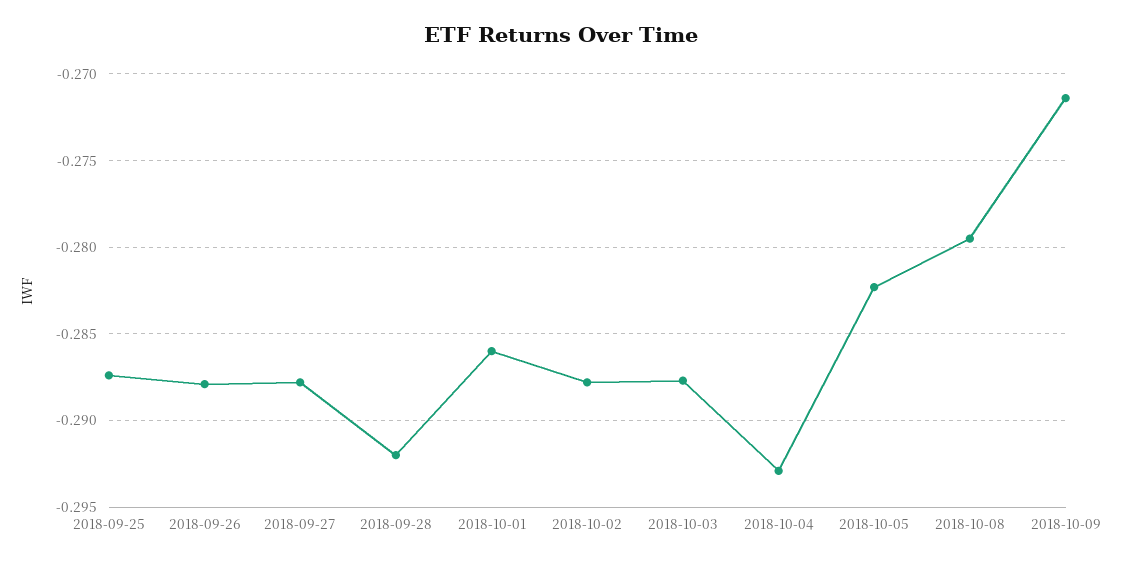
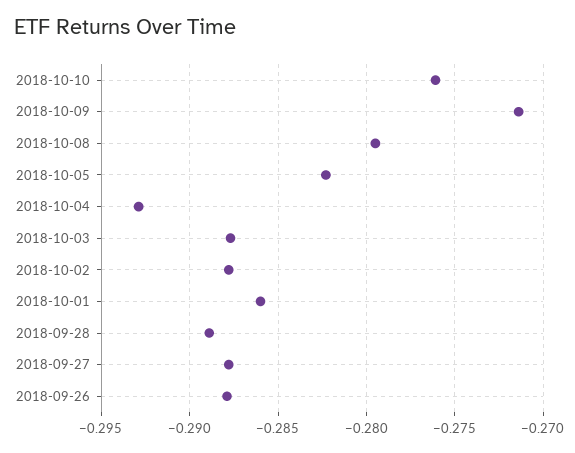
2018-09-25: -0.2875 -> none
2018-09-28: -0.292 -> -0.289
2018-10-10: none -> -0.276

